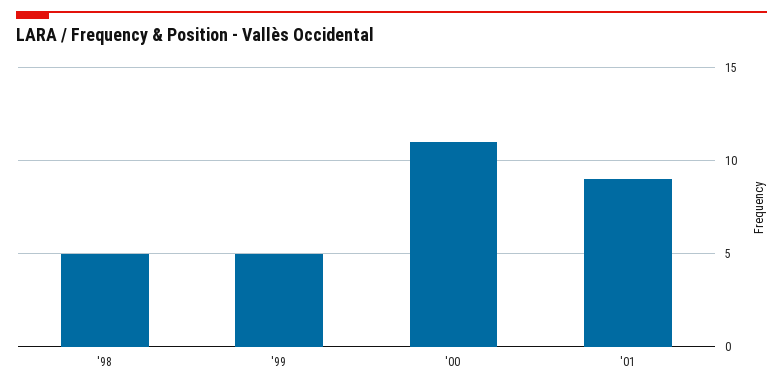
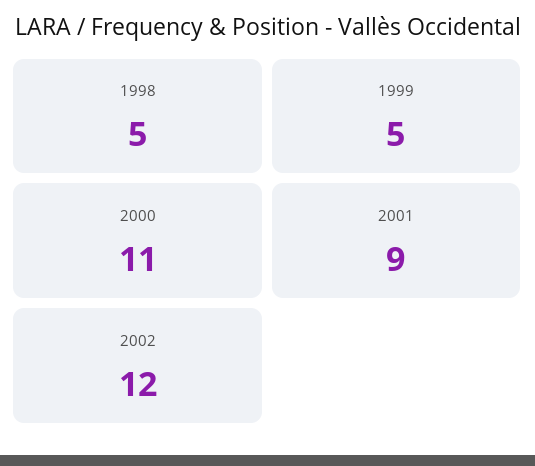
2002: none -> 12

